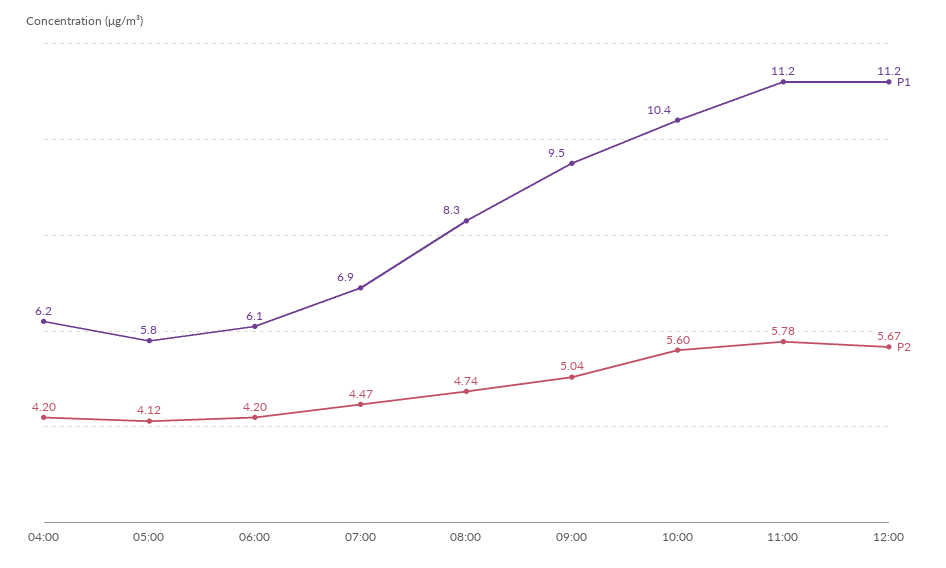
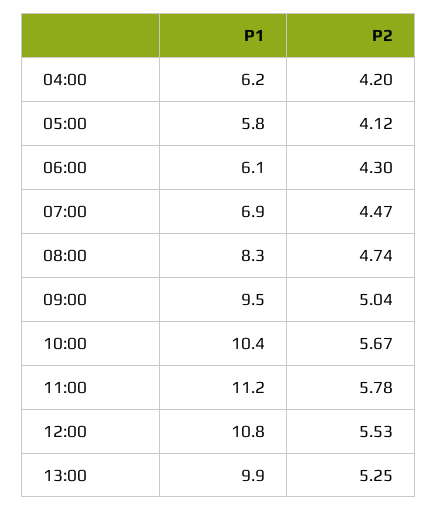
P2, 06:00: 4.2 -> 4.3
P2, 10:00: 5.6 -> 5.67
P1, 12:00: 11.2 -> 10.8
P2, 12:00: 5.67 -> 5.53
P1, 13:00: none -> 9.9
P2, 13:00: none -> 5.25

